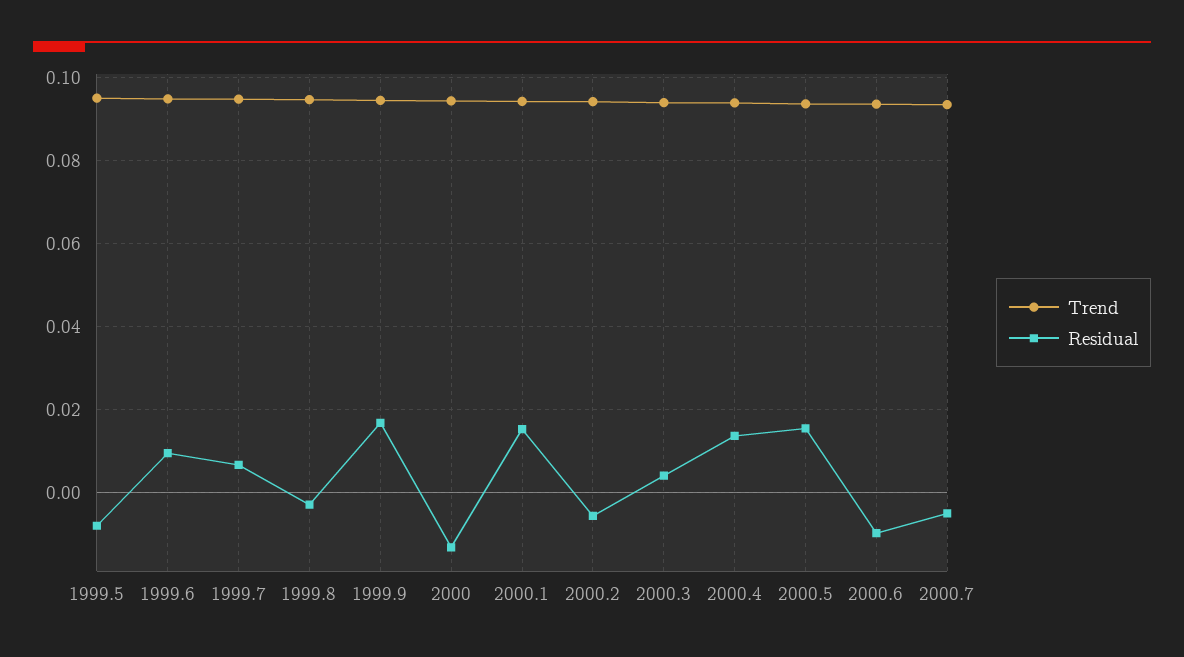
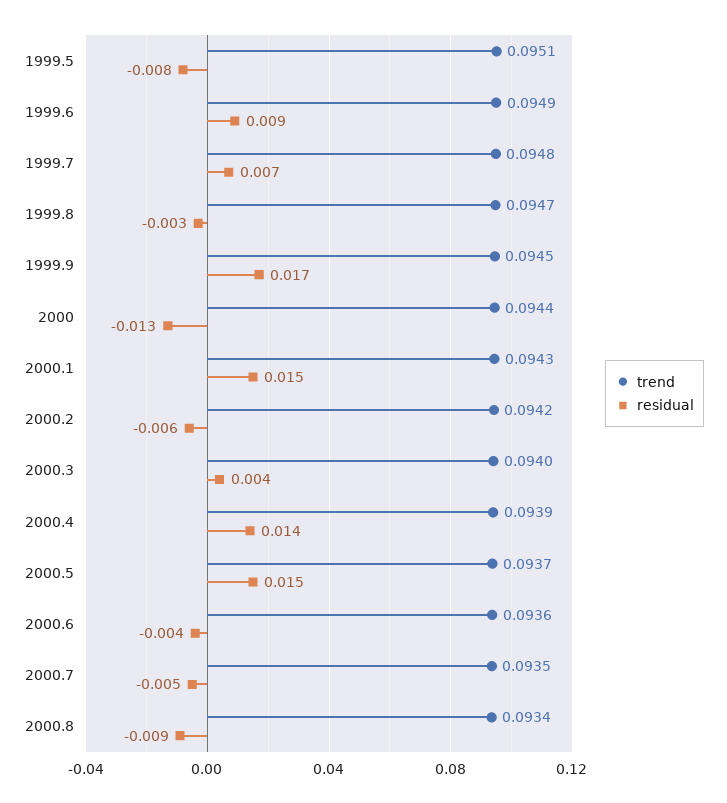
Residual, 2000.6: -0.01 -> -0.004
Trend, 2000.8: none -> 0.0934
Residual, 2000.8: none -> -0.009

